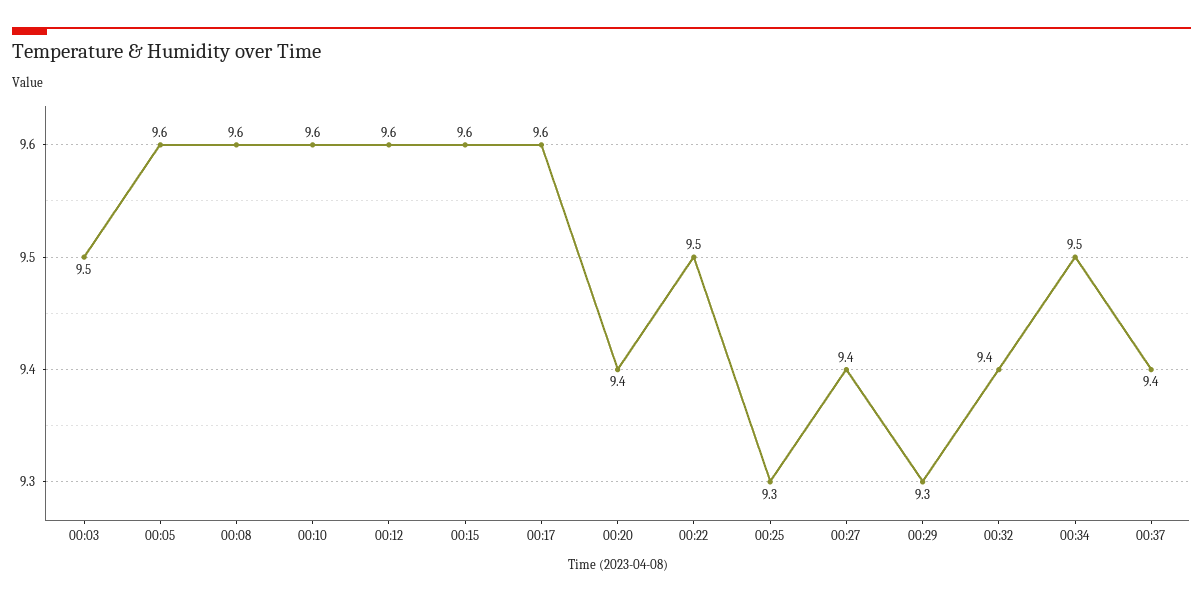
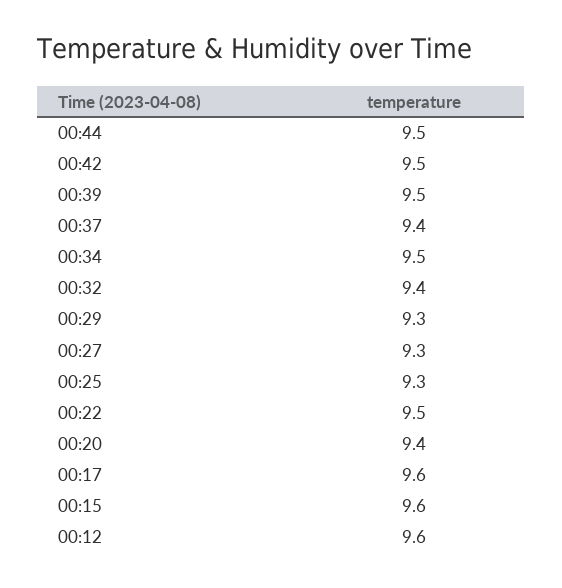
00:03: 9.5 -> none
00:05: 9.6 -> none
00:08: 9.6 -> none
00:10: 9.6 -> none
00:27: 9.4 -> 9.3
00:44: none -> 9.5
00:42: none -> 9.5
00:39: none -> 9.5

